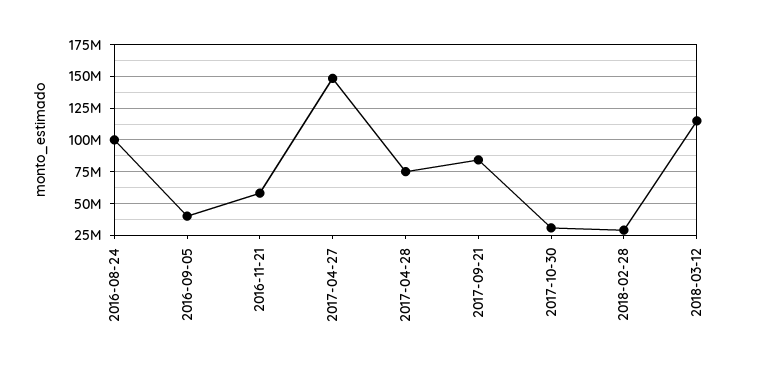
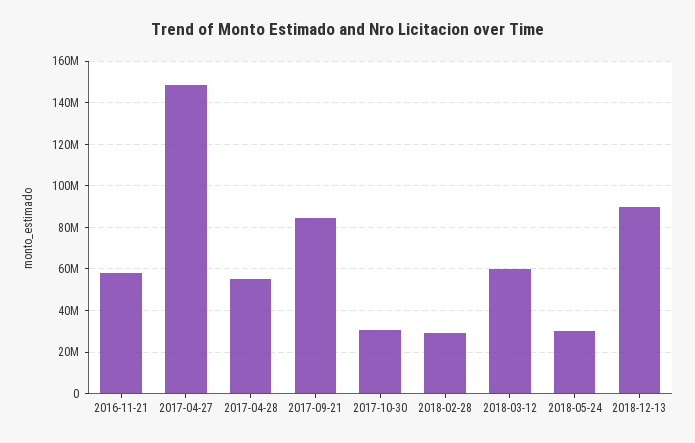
2016-08-24: 100000000 -> none
2016-09-05: 40000000 -> none
2017-04-28: 75000000 -> 55000000
2018-03-12: 115000000 -> 60000000
2018-05-24: none -> 30000000
2018-12-13: none -> 90000000

